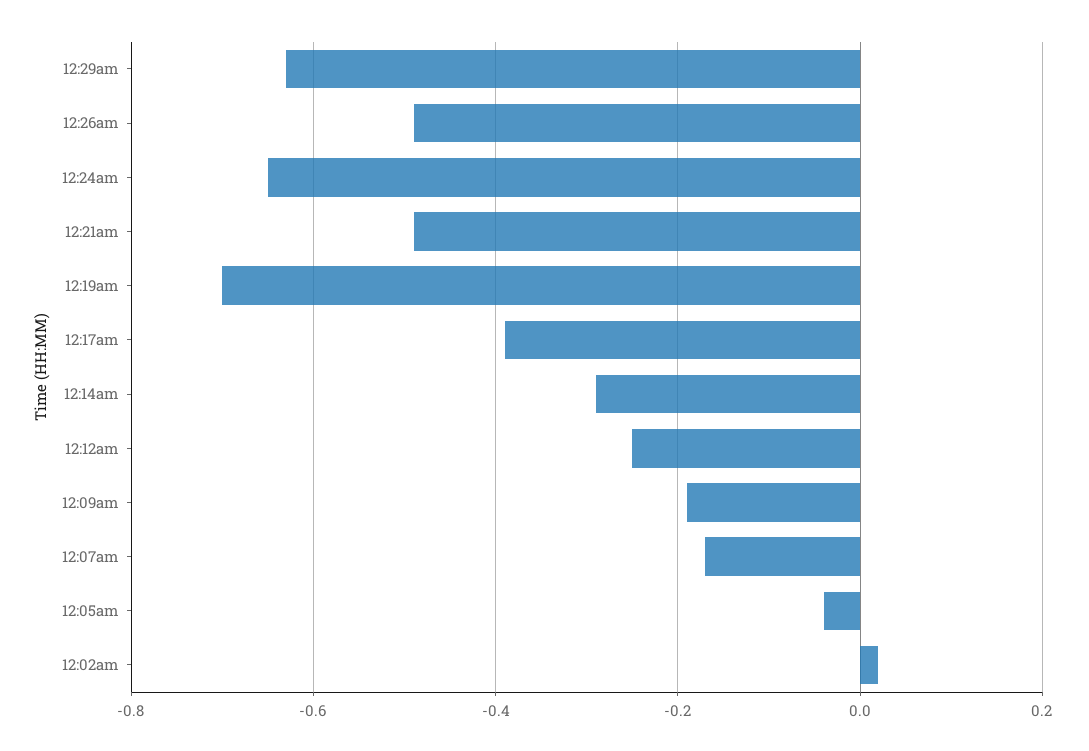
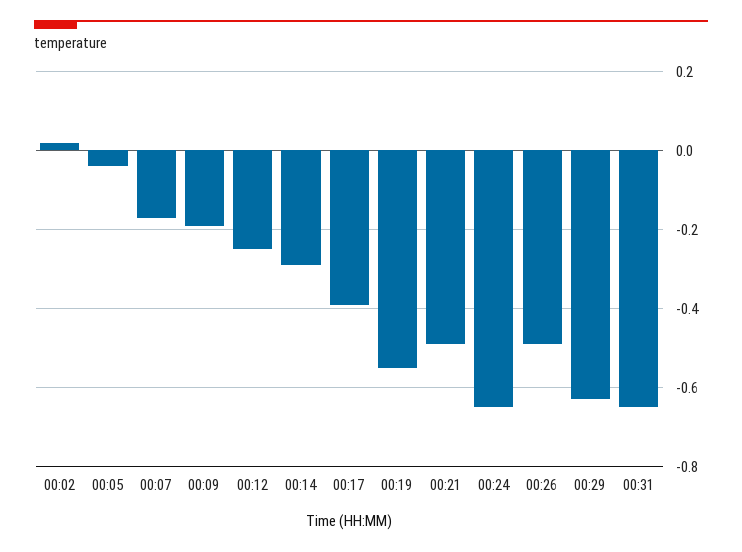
12:19am: -0.7 -> -0.55
00:31: none -> -0.65

